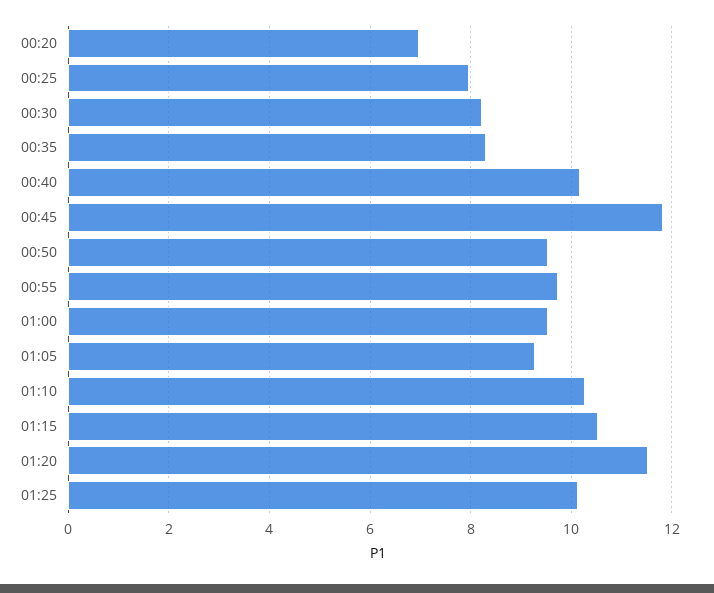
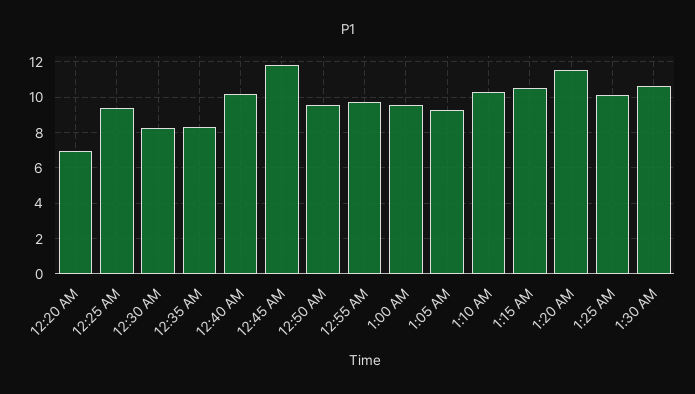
00:25: 8 -> 9.5
1:30 AM: none -> 10.5

